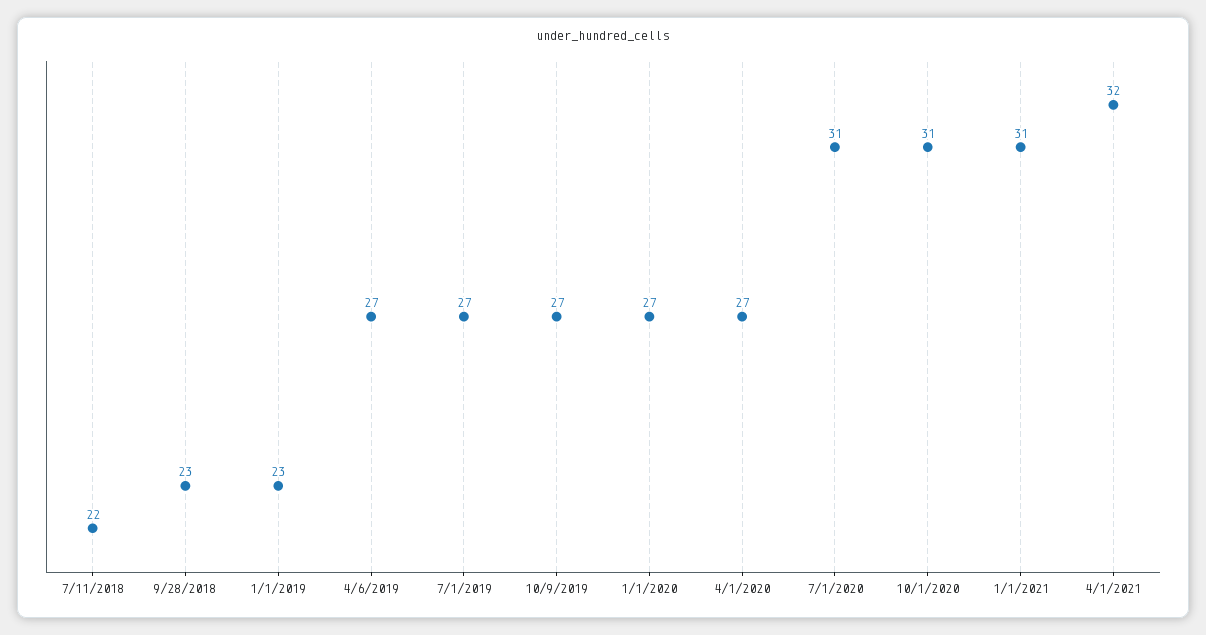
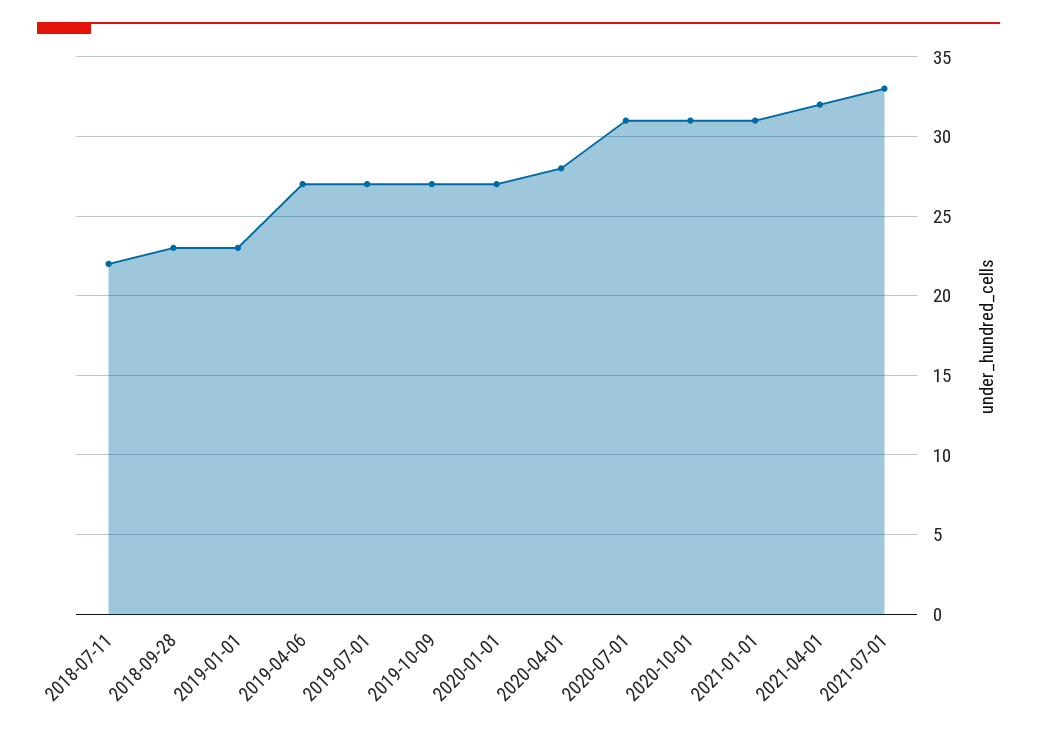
4/1/2020: 27 -> 28
2021-07-01: none -> 33

